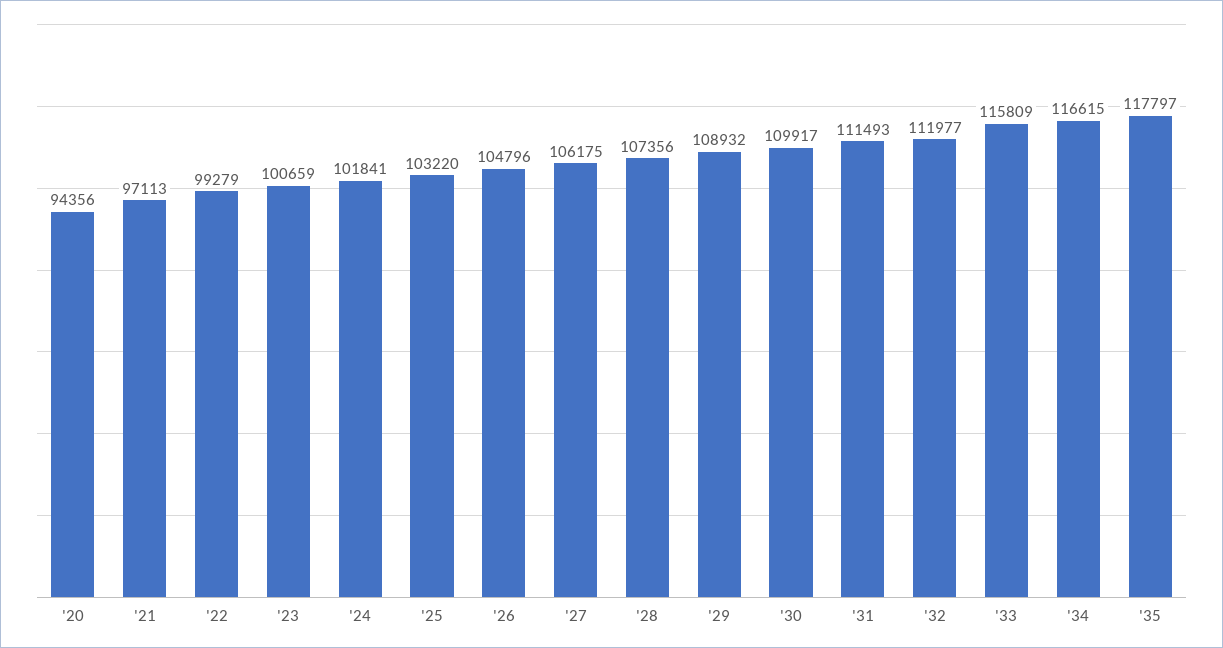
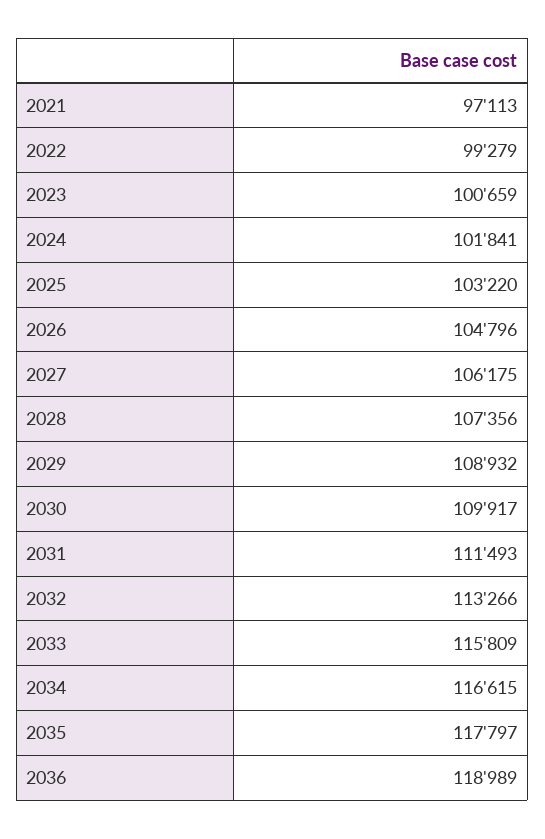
'20: 94356 -> none
'32: 111977 -> 113266
2036: none -> 118989

